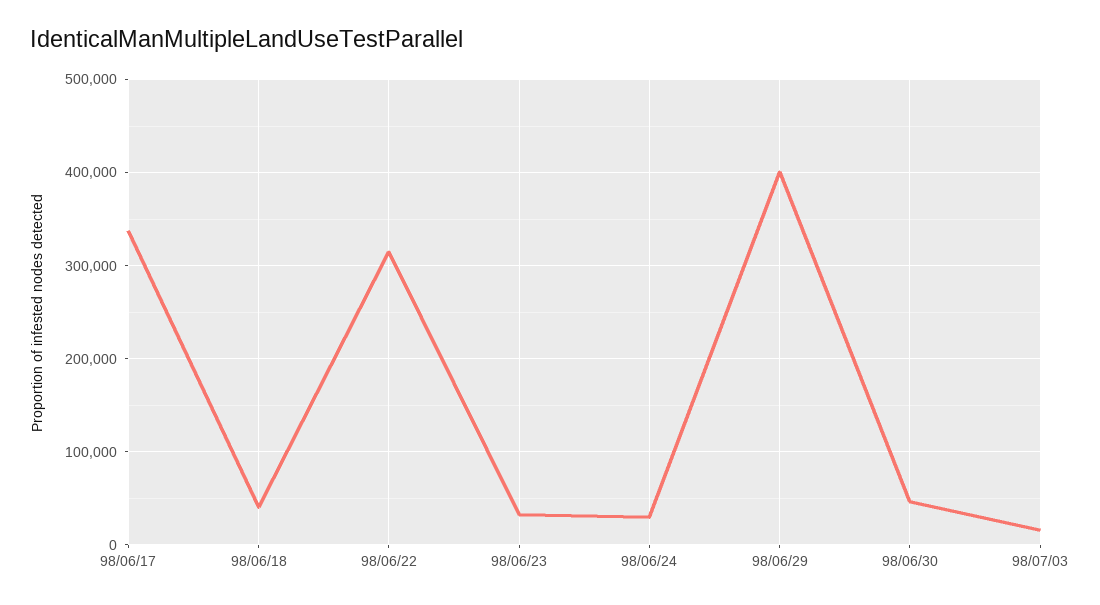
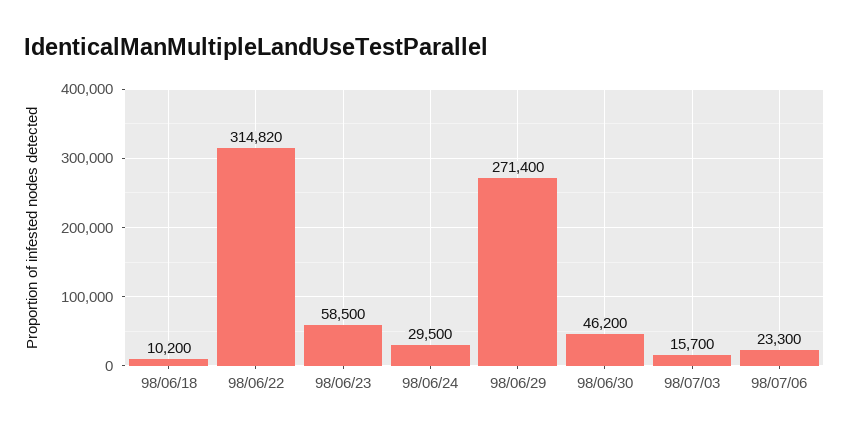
98/06/17: 340000 -> none
98/06/18: 40000 -> 10200
98/06/23: 30000 -> 58500
98/06/29: 400000 -> 271400
98/07/06: none -> 23300

